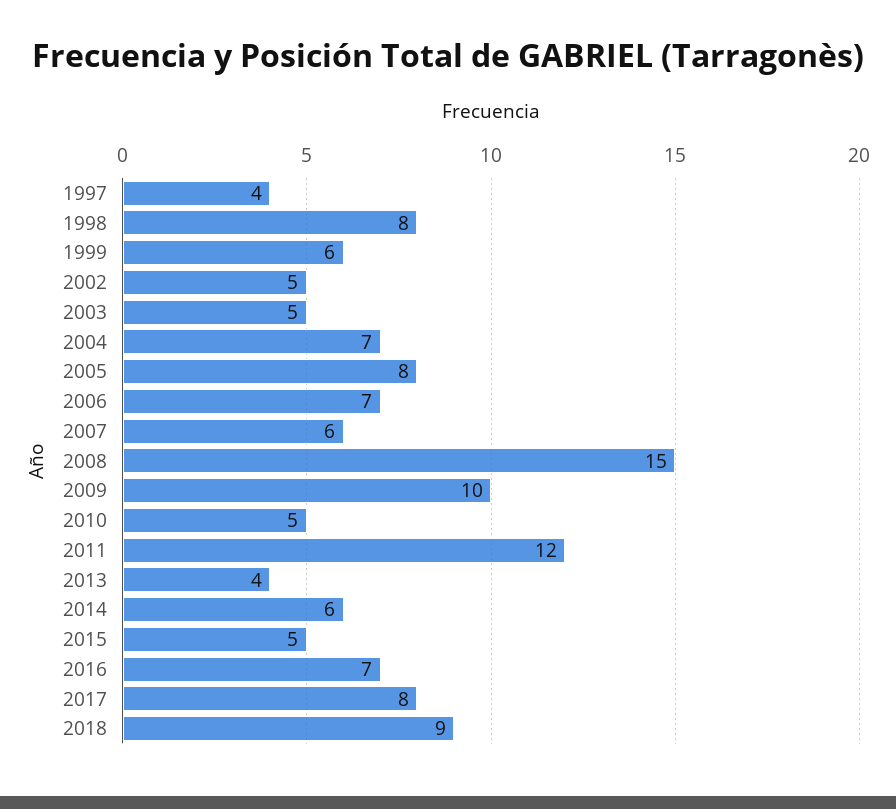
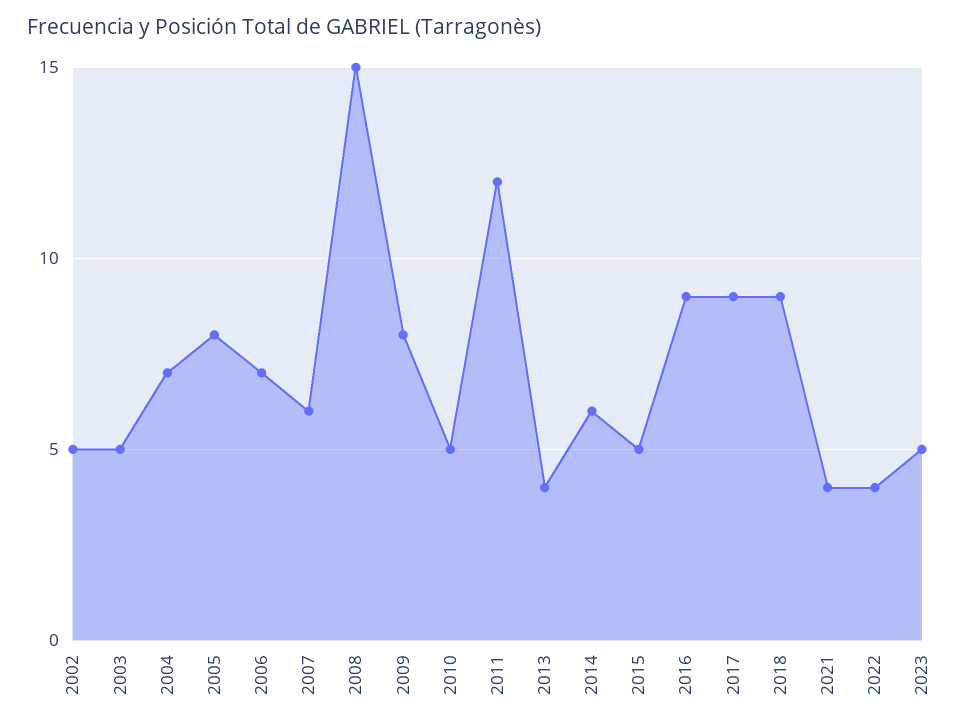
1997: 4 -> none
1998: 8 -> none
1999: 6 -> none
2009: 10 -> 8
2016: 7 -> 9
2017: 8 -> 9
2021: none -> 4
2022: none -> 4
2023: none -> 5

